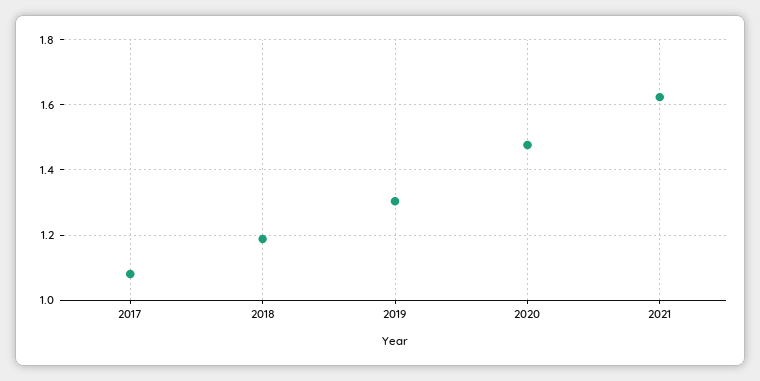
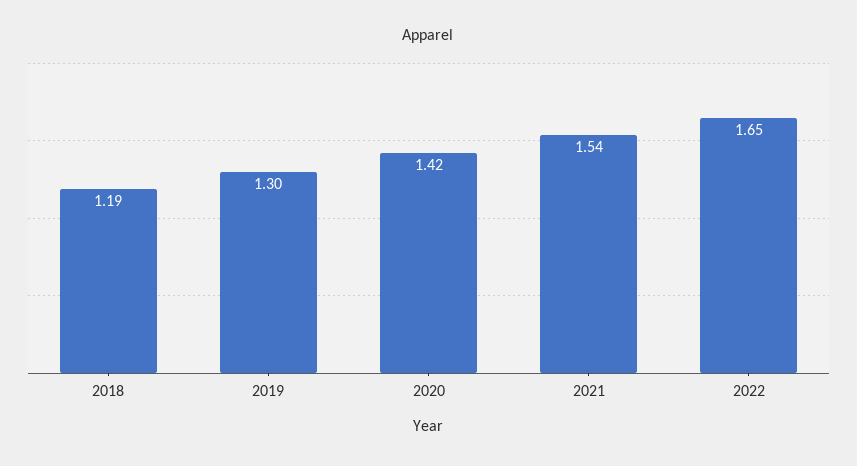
2017: 1.08 -> none
2020: 1.48 -> 1.42
2021: 1.62 -> 1.54
2022: none -> 1.65

